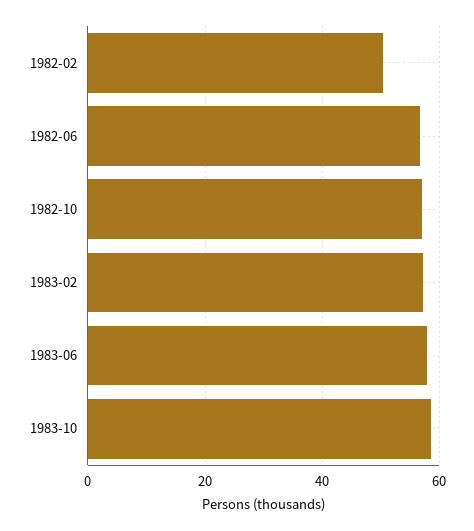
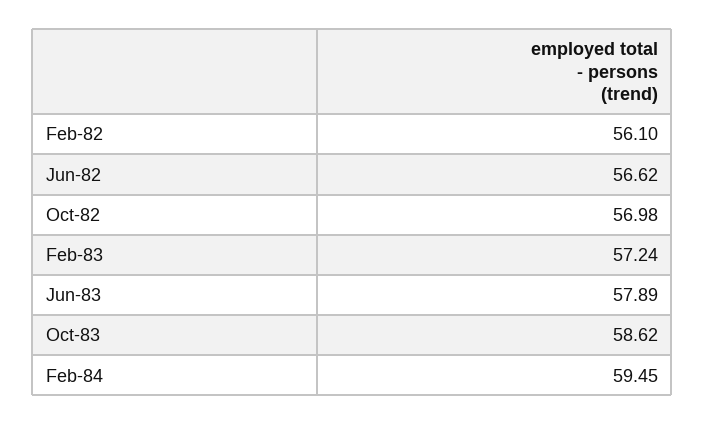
1982-02: 50 -> 56.1
Feb-84: none -> 59.45

